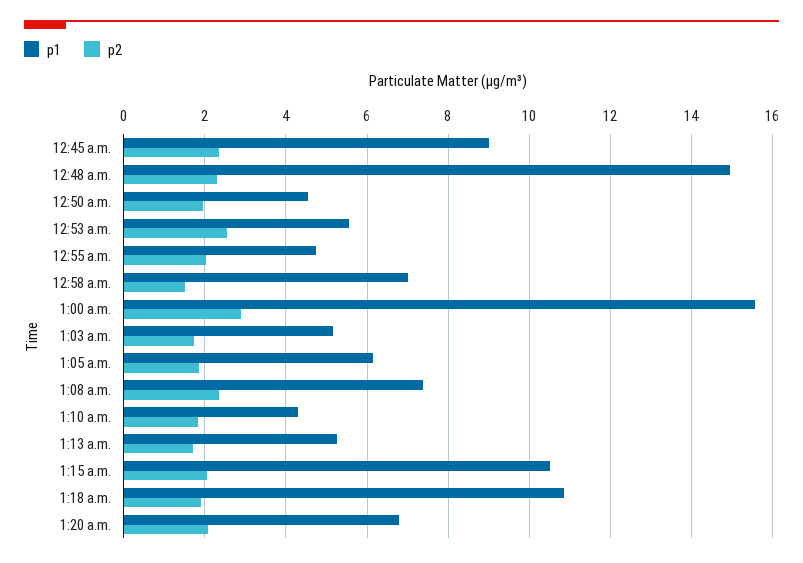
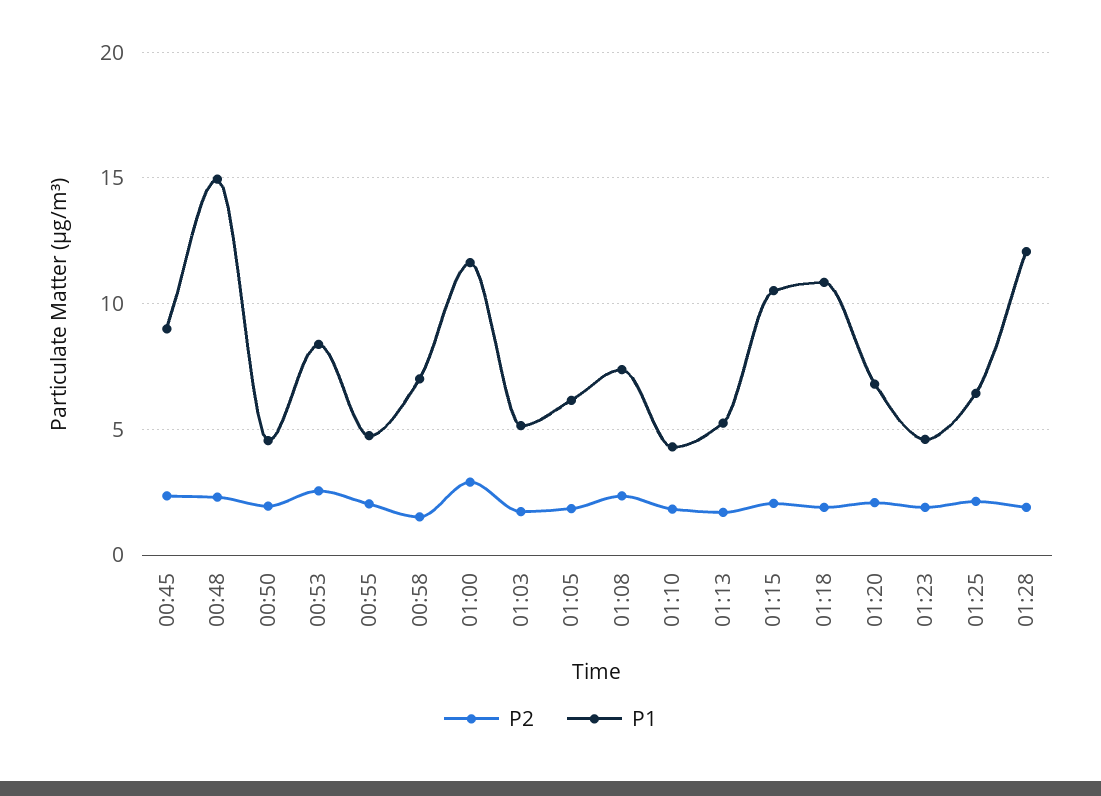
p1, 12:53 a.m.: 5.6 -> 8.5
p1, 1:00 a.m.: 15.6 -> 11.5
p2, 01:23: none -> 2
p1, 01:23: none -> 4.5
p2, 01:25: none -> 2
p1, 01:25: none -> 6.5
p2, 01:28: none -> 2
p1, 01:28: none -> 12

